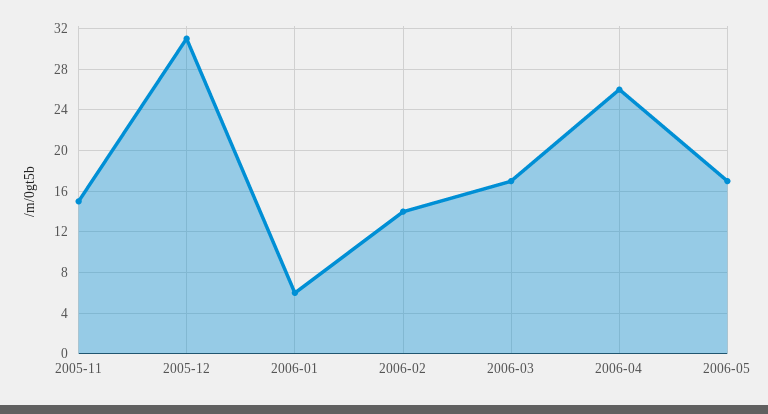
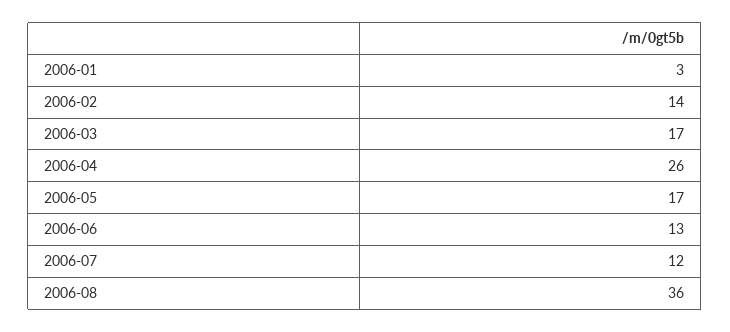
2005-11: 15 -> none
2005-12: 31 -> none
2006-01: 6 -> 3
2006-06: none -> 13
2006-07: none -> 12
2006-08: none -> 36

